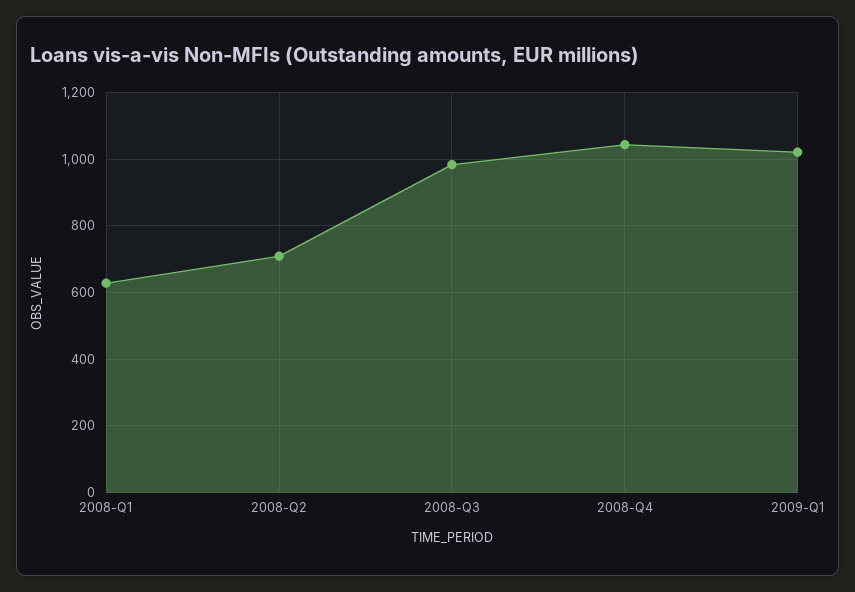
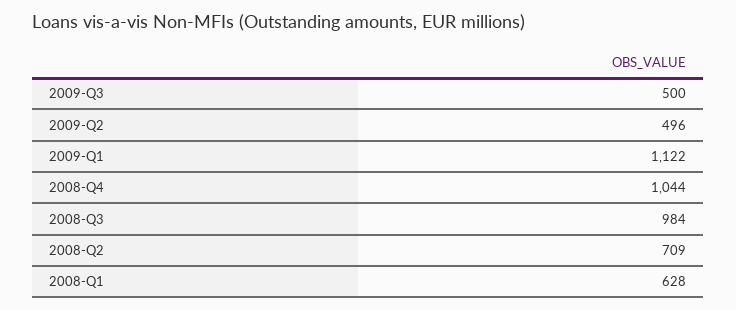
2009-Q1: 1020 -> 1122
2009-Q3: none -> 500
2009-Q2: none -> 496

